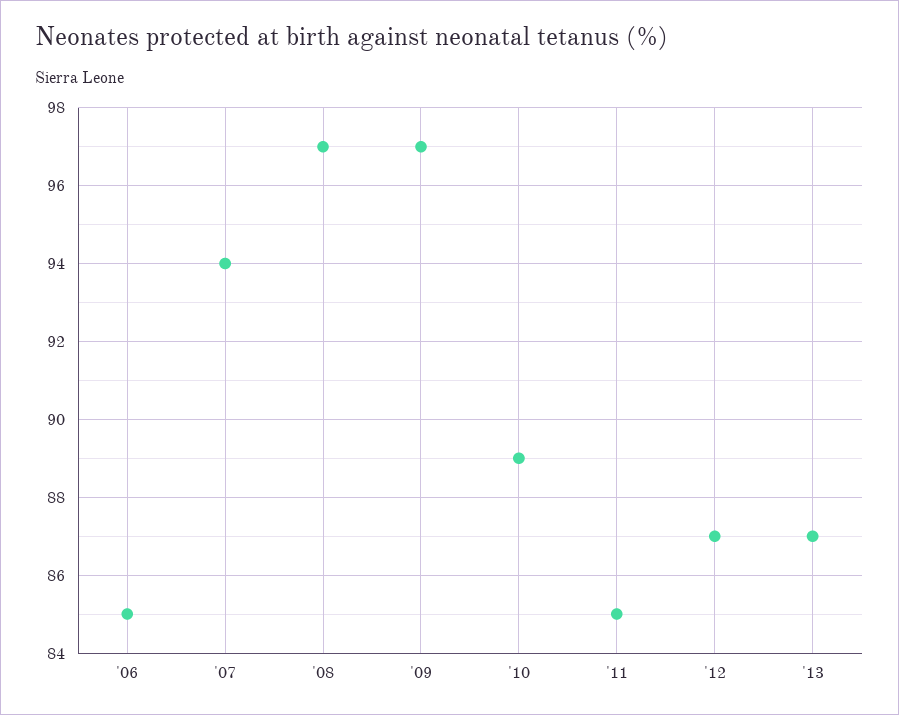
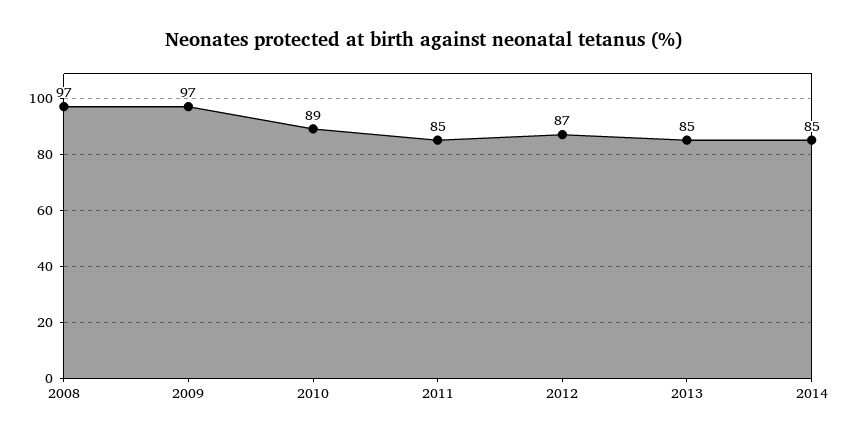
'06: 85 -> none
'07: 94 -> none
'13: 87 -> 85
2014: none -> 85

